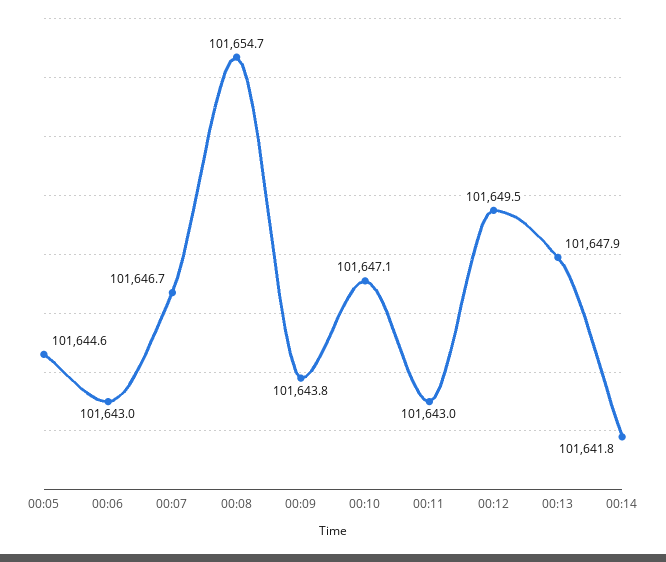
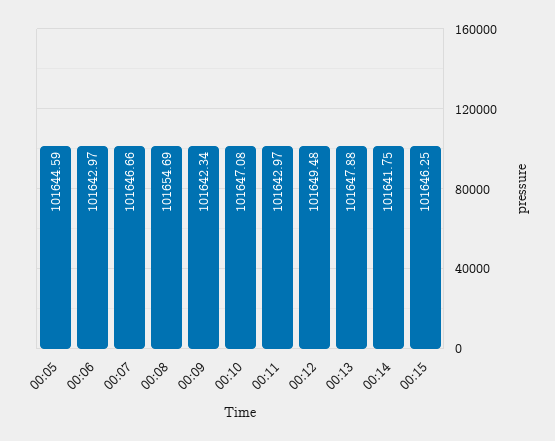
00:09: 101643.8 -> 101642.34
00:15: none -> 101646.25

